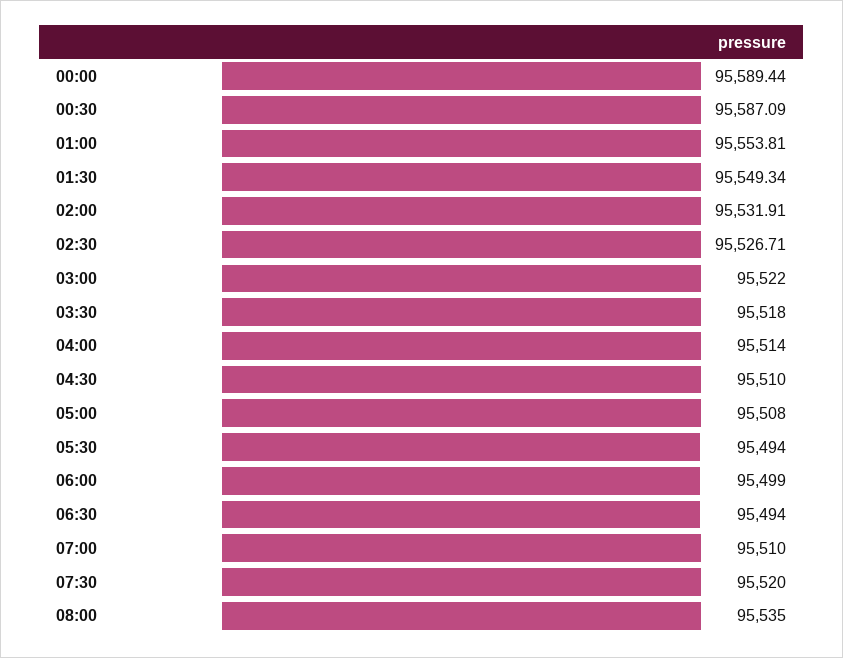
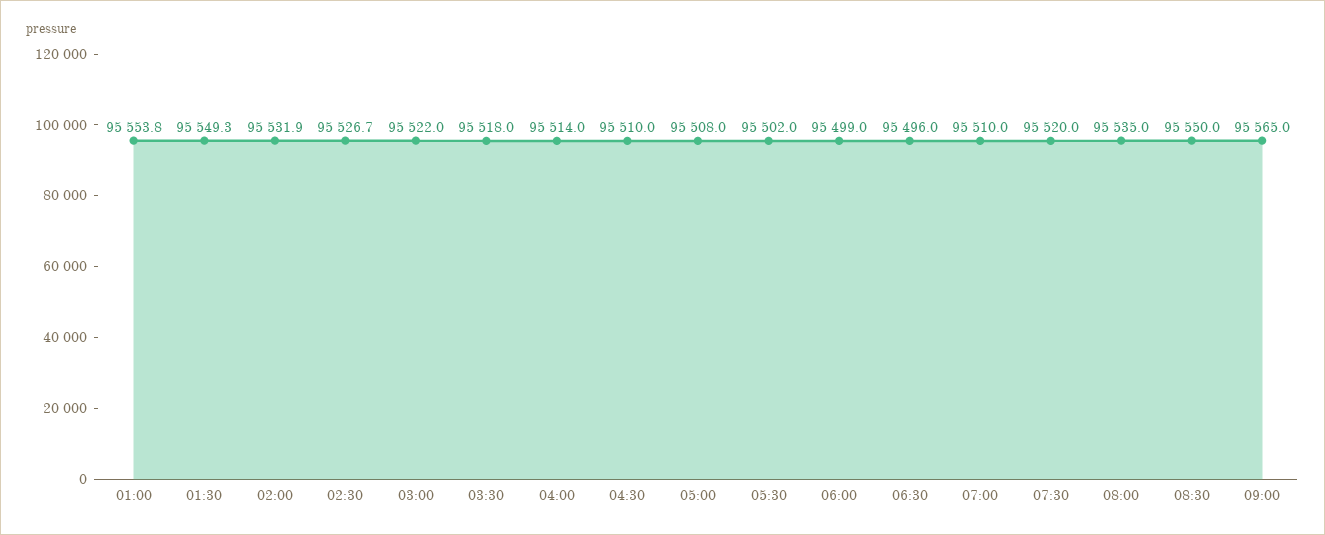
00:00: 95589.44 -> none
00:30: 95587.09 -> none
05:30: 95494 -> 95502
06:30: 95494 -> 95496
08:30: none -> 95550
09:00: none -> 95565

